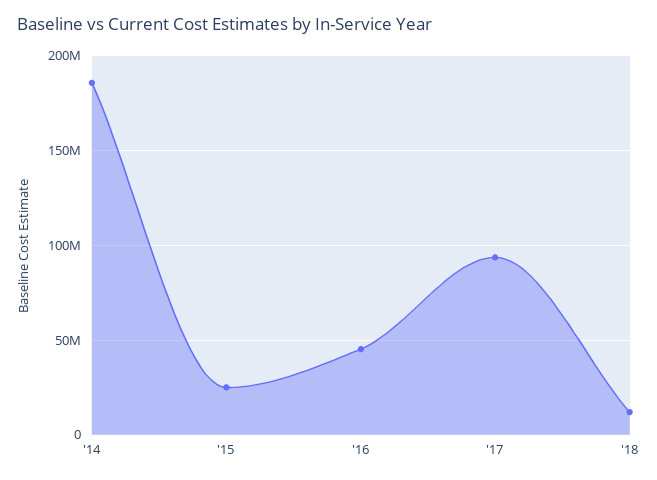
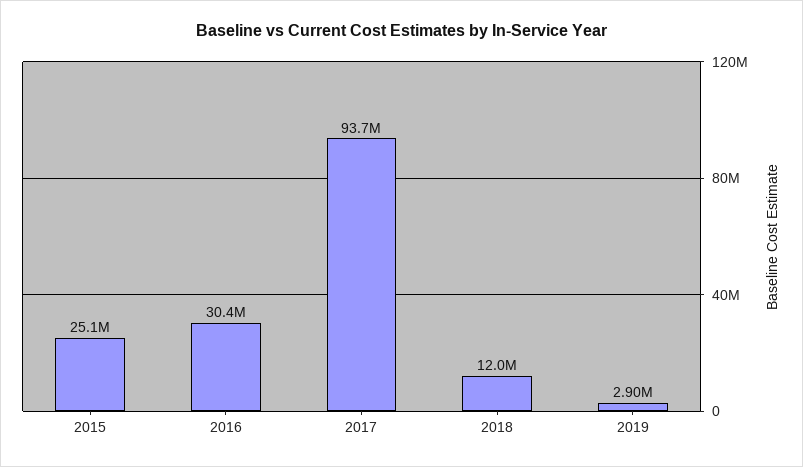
'14: 185000000 -> none
'16: 45000000 -> 30400000
2019: none -> 2900000

